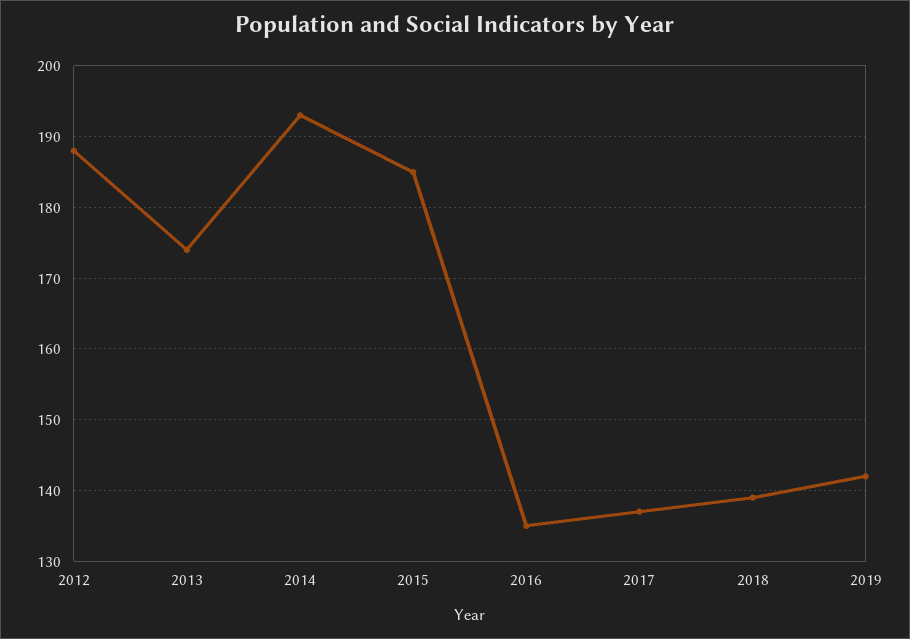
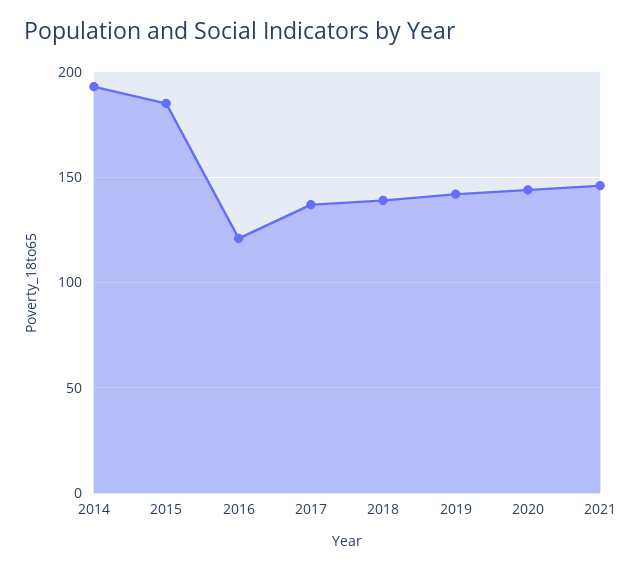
2012: 188 -> none
2013: 174 -> none
2016: 135 -> 120
2020: none -> 145
2021: none -> 145

